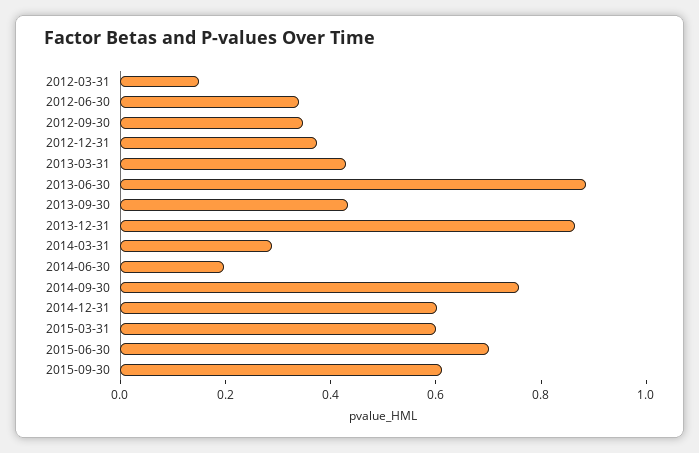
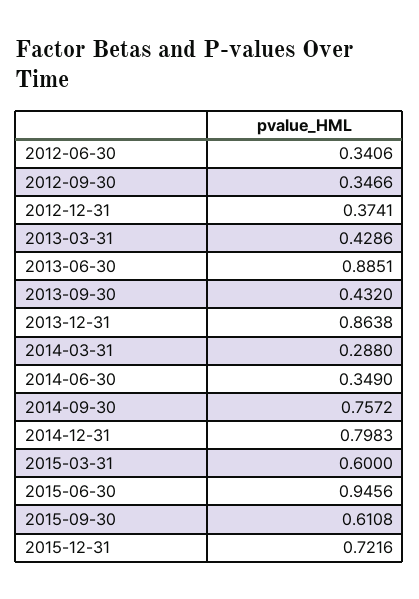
2012-03-31: 0.15 -> none
2014-06-30: 0.2 -> 0.349
2014-12-31: 0.6 -> 0.7983
2015-06-30: 0.7 -> 0.9456
2015-12-31: none -> 0.7216

